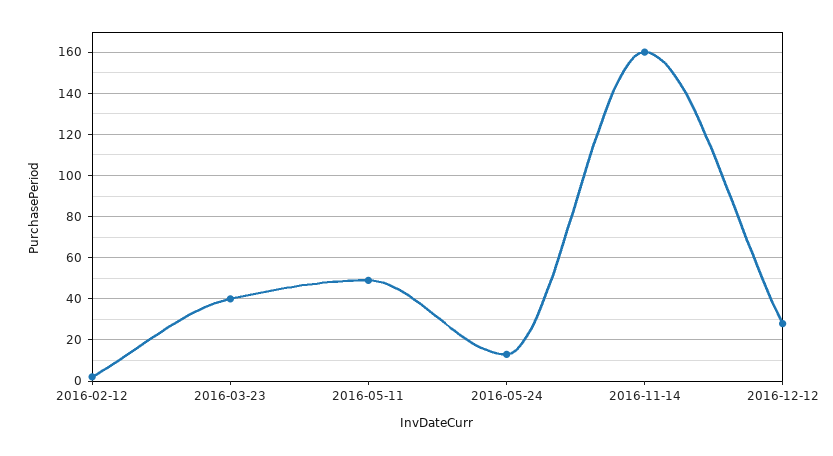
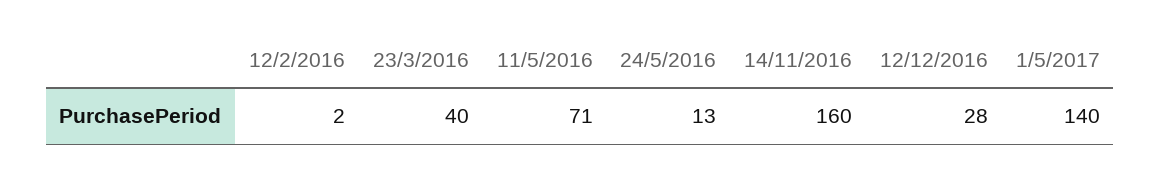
2016-05-11: 50 -> 71
1/5/2017: none -> 140

